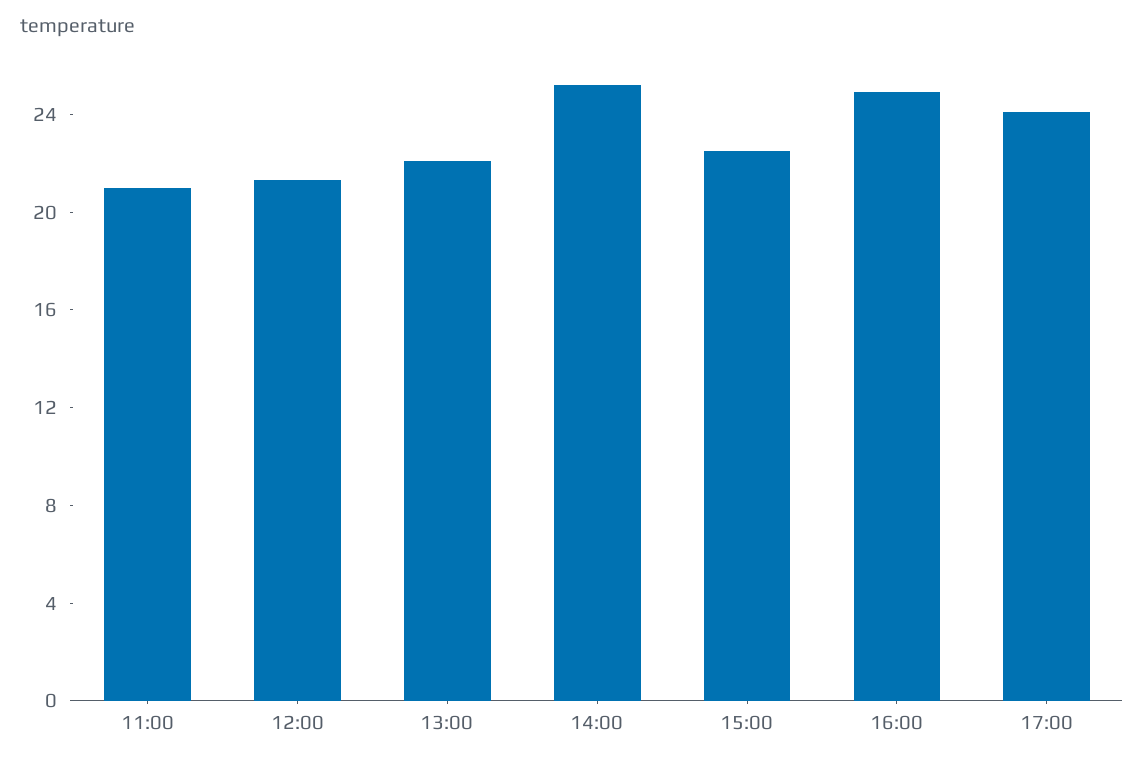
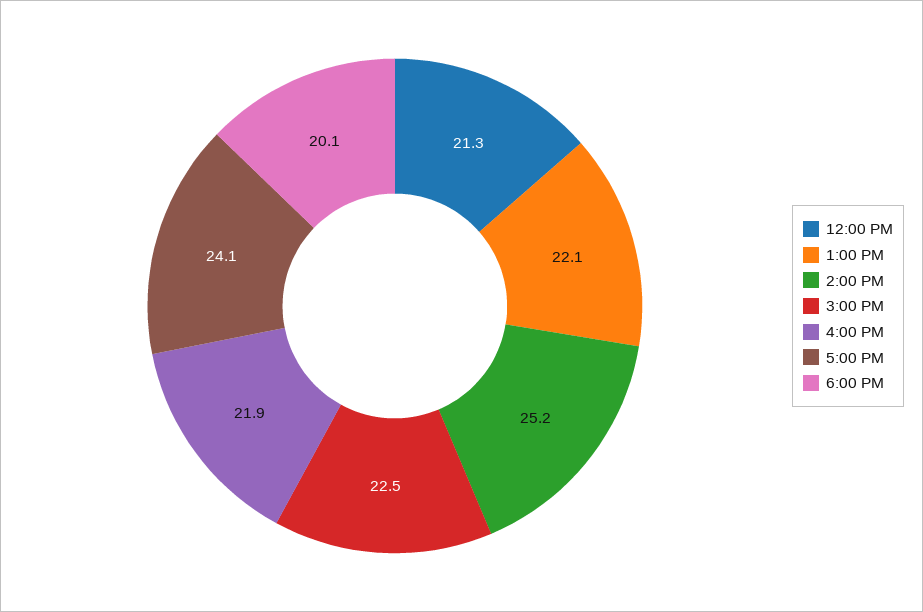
11:00: 21 -> none
16:00: 25 -> 21.9
6:00 PM: none -> 20.1

